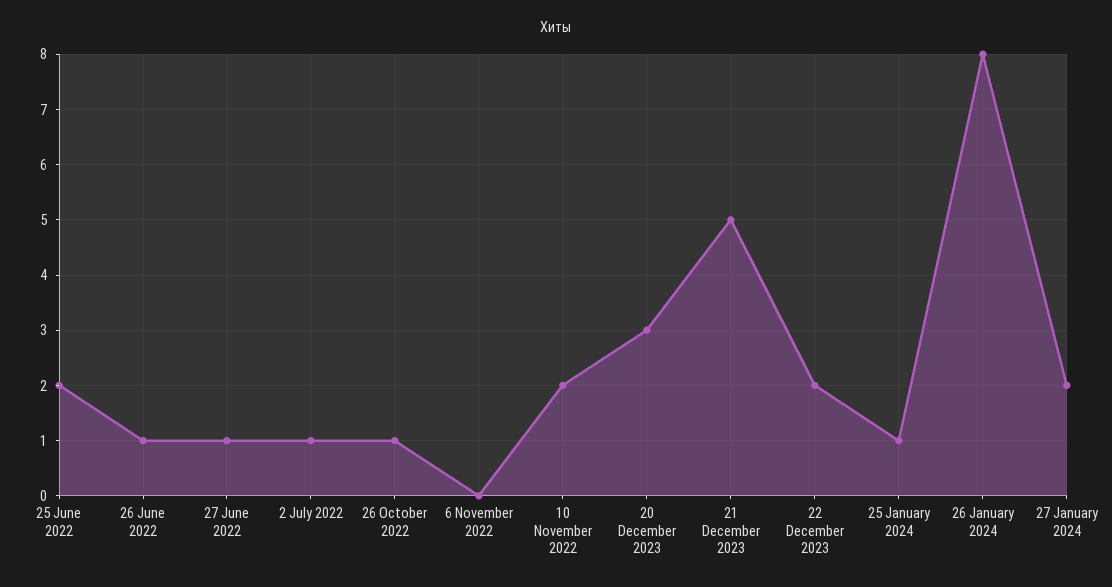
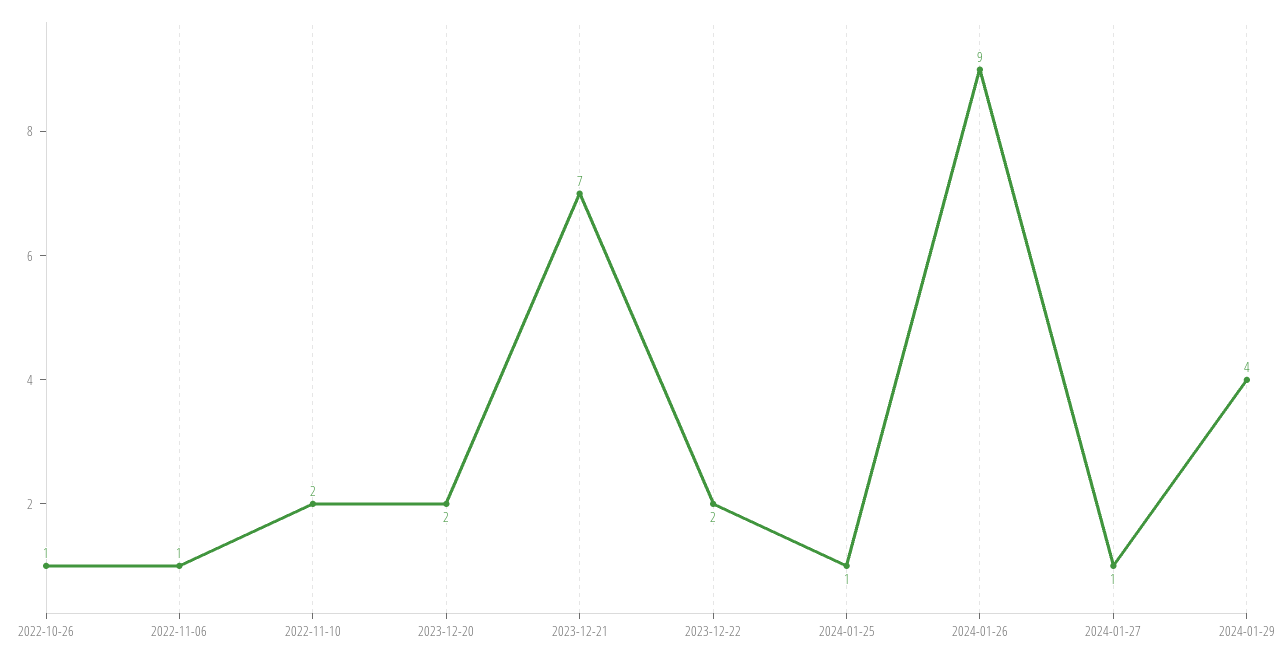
25 June 2022: 2 -> none
26 June 2022: 1 -> none
27 June 2022: 1 -> none
2 July 2022: 1 -> none
6 November 2022: 0 -> 1
20 December 2023: 3 -> 2
21 December 2023: 5 -> 7
26 January 2024: 8 -> 9
27 January 2024: 2 -> 1
2024-01-29: none -> 4

